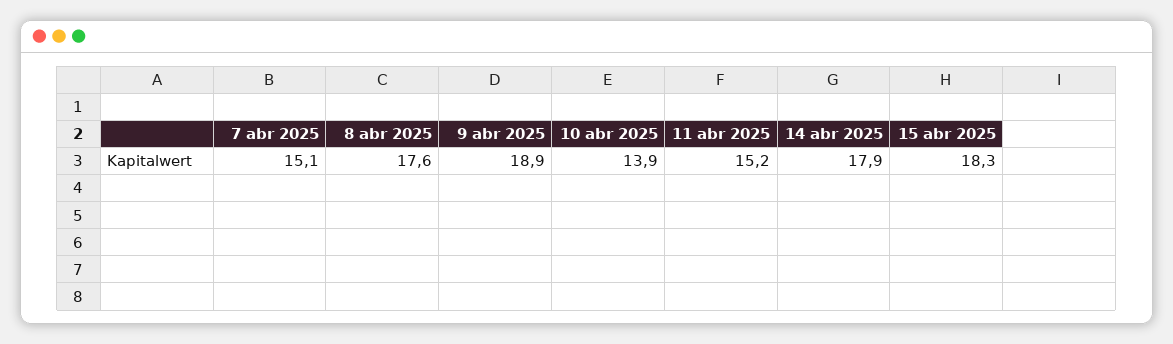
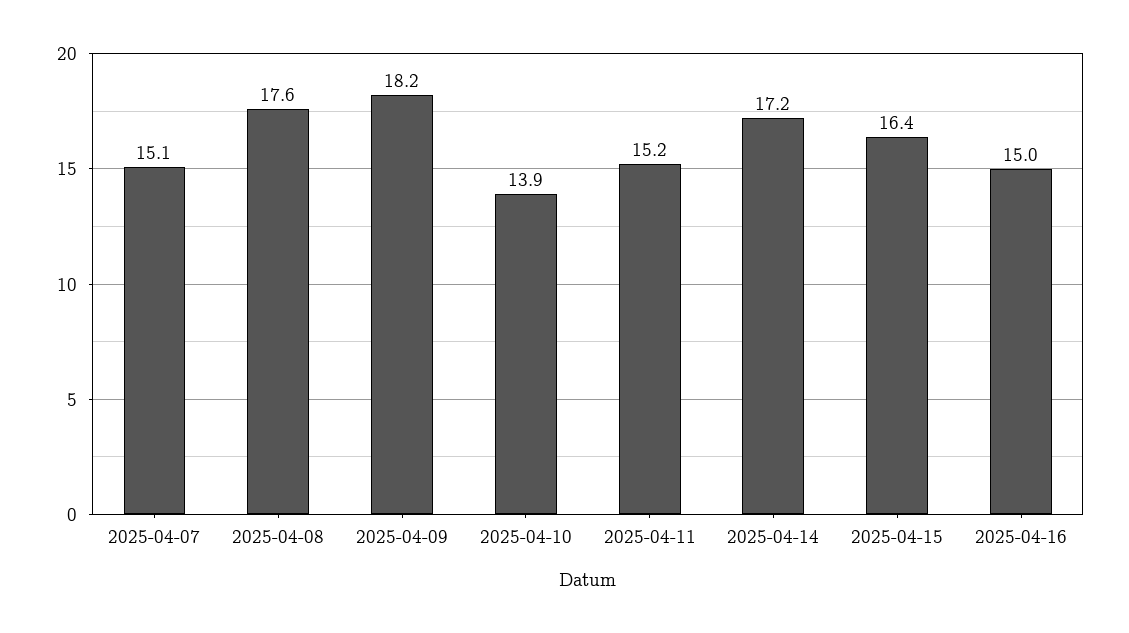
9 abr 2025: 18.9 -> 18.2
14 abr 2025: 17.9 -> 17.2
15 abr 2025: 18.3 -> 16.4
2025-04-16: none -> 15

